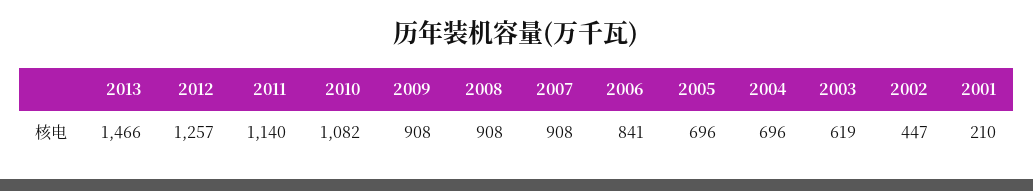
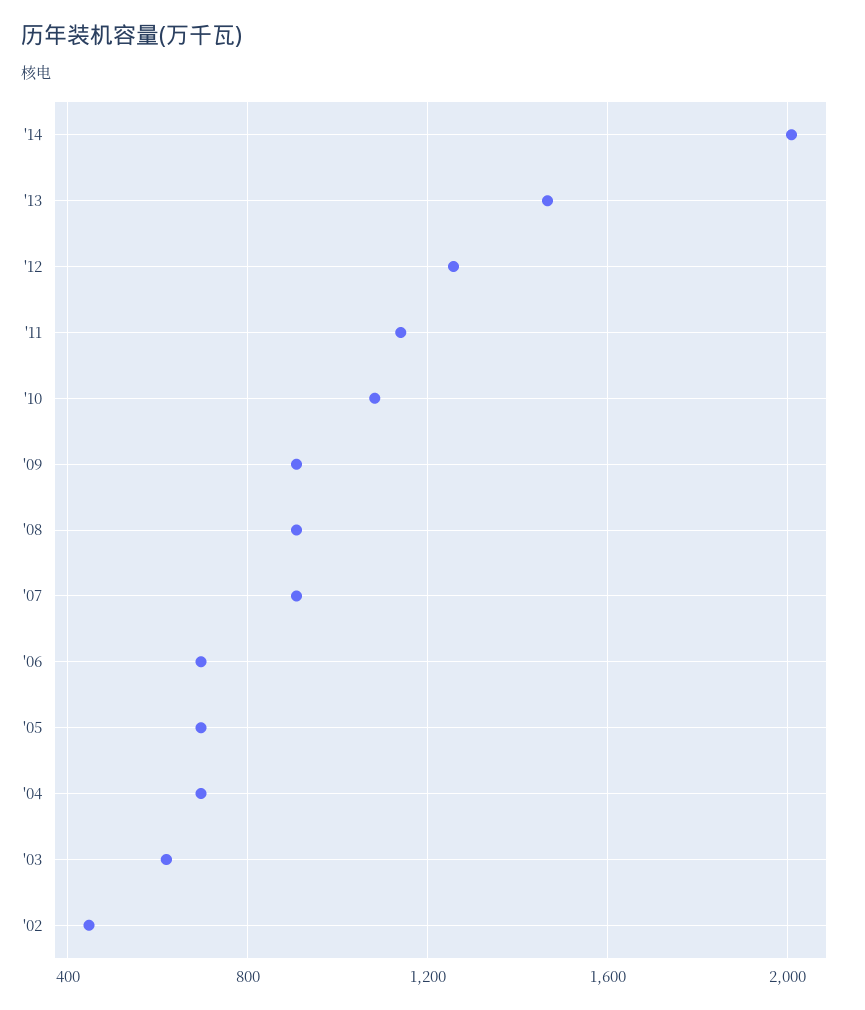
2006: 841 -> 700
2001: 210 -> none
'14: none -> 2000

